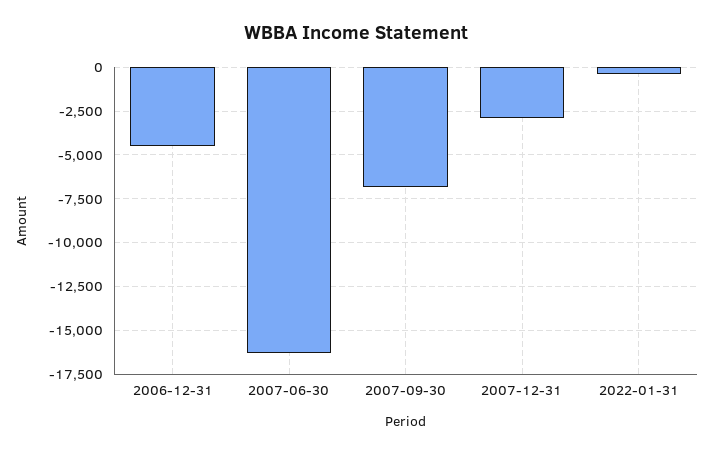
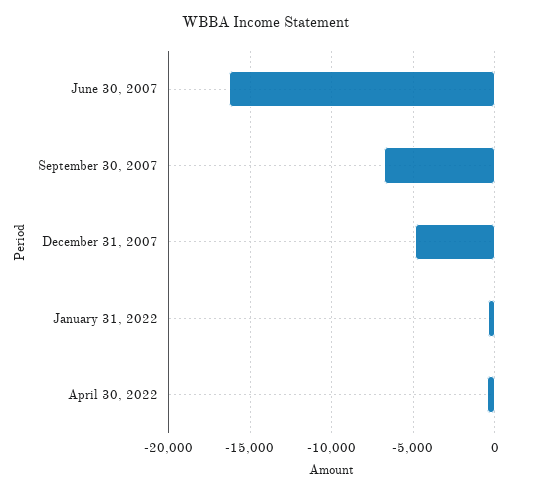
2006-12-31: -4500 -> none
2007-12-31: -3000 -> -5000
April 30, 2022: none -> -500

